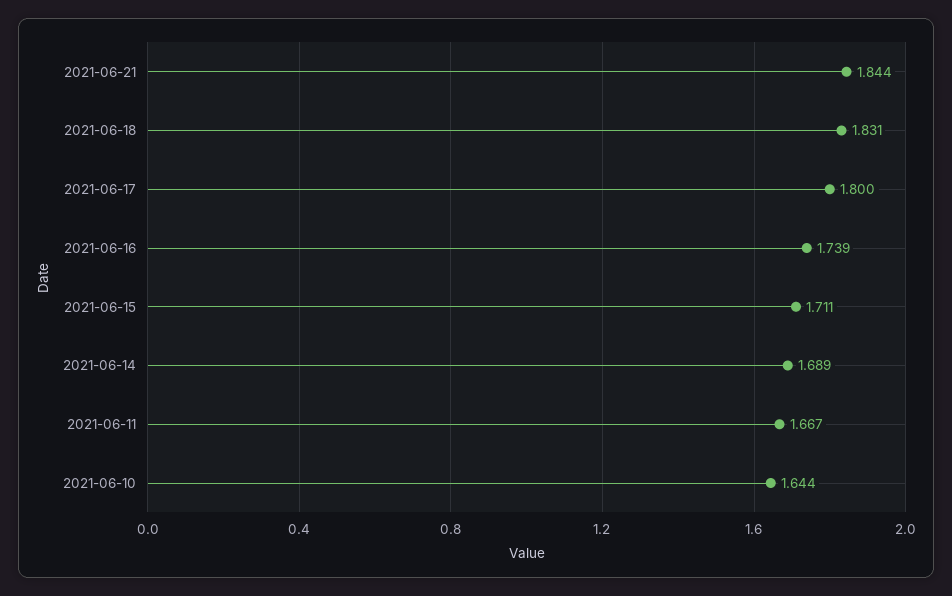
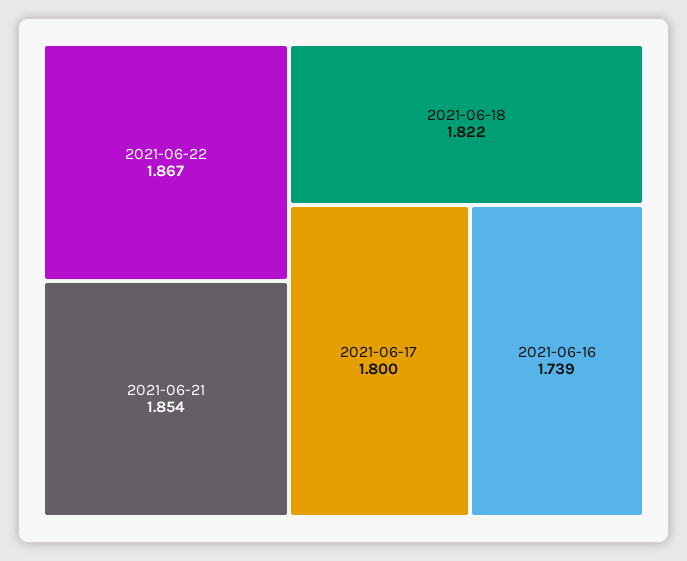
2021-06-21: 1.844 -> 1.854
2021-06-18: 1.831 -> 1.822
2021-06-15: 1.711 -> none
2021-06-14: 1.689 -> none
2021-06-11: 1.667 -> none
2021-06-10: 1.644 -> none
2021-06-22: none -> 1.867

